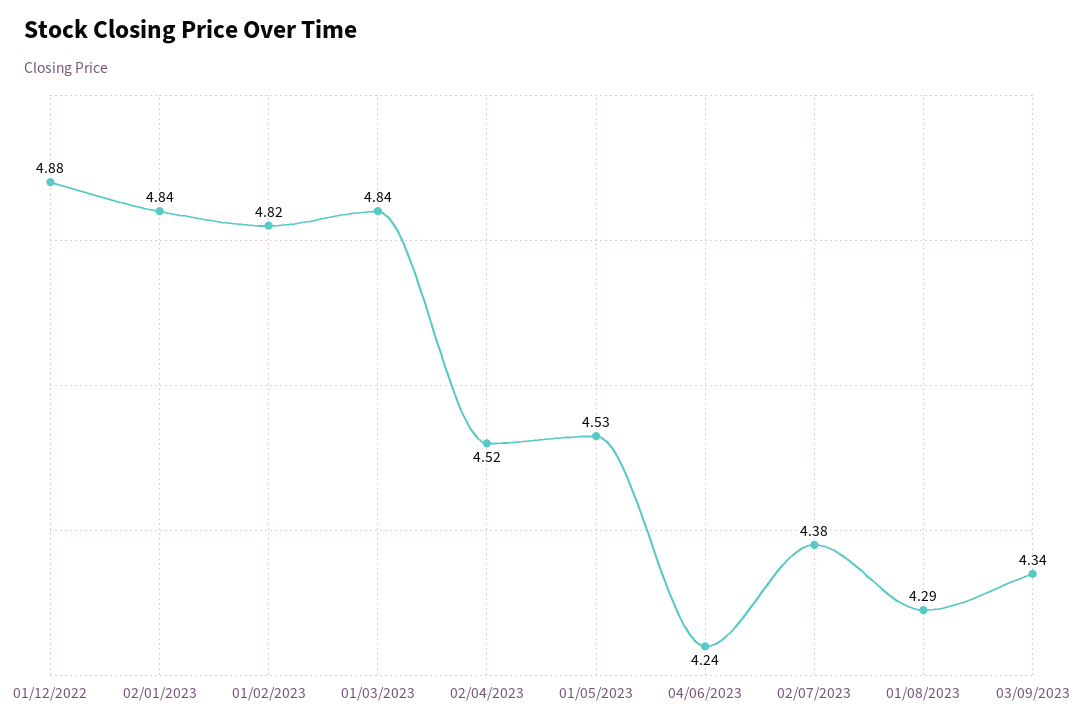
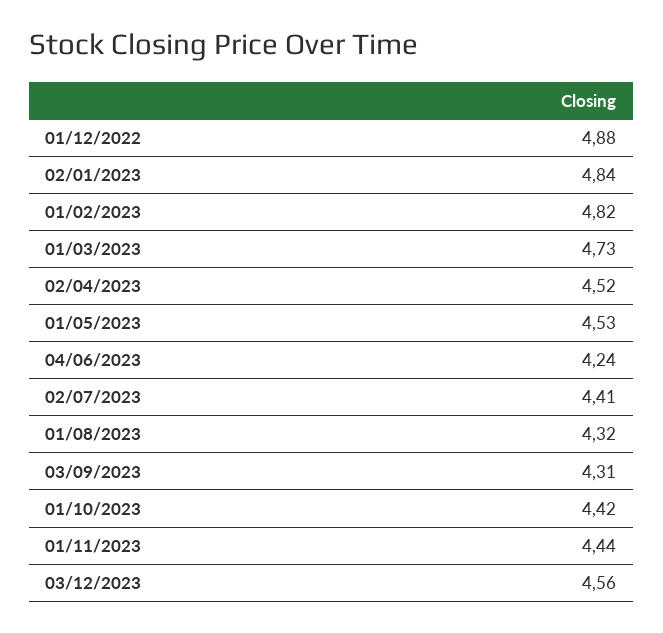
01/03/2023: 4.84 -> 4.73
02/07/2023: 4.38 -> 4.41
01/08/2023: 4.29 -> 4.32
03/09/2023: 4.34 -> 4.31
01/10/2023: none -> 4.42
01/11/2023: none -> 4.44
03/12/2023: none -> 4.56

